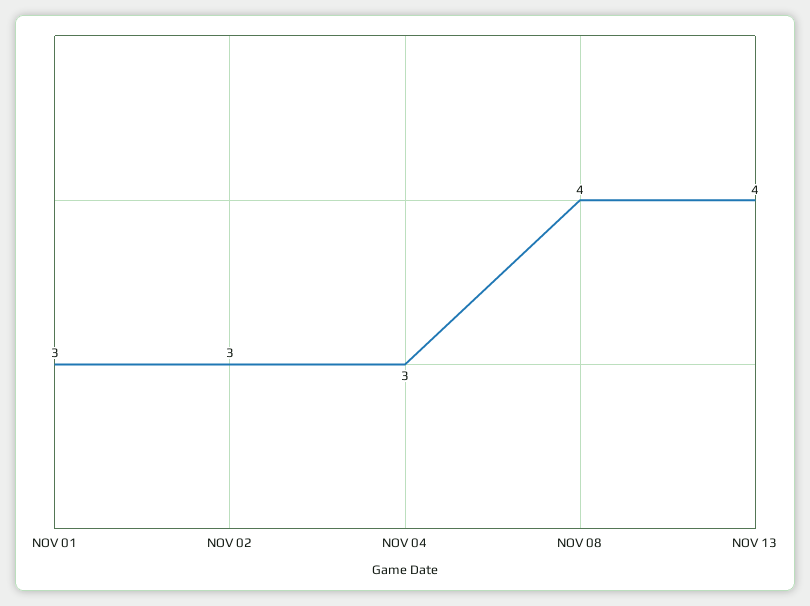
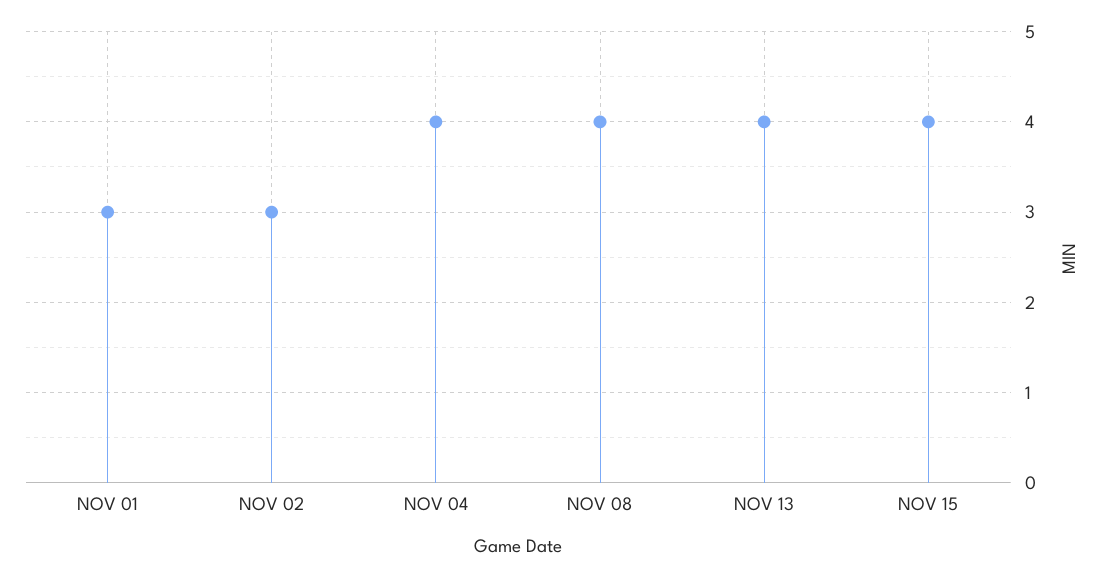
NOV 04: 3 -> 4
NOV 15: none -> 4

